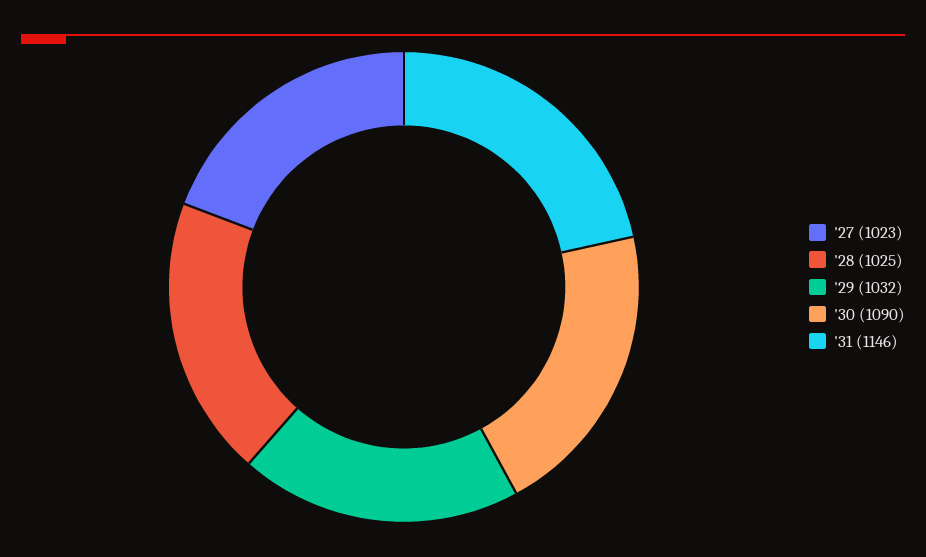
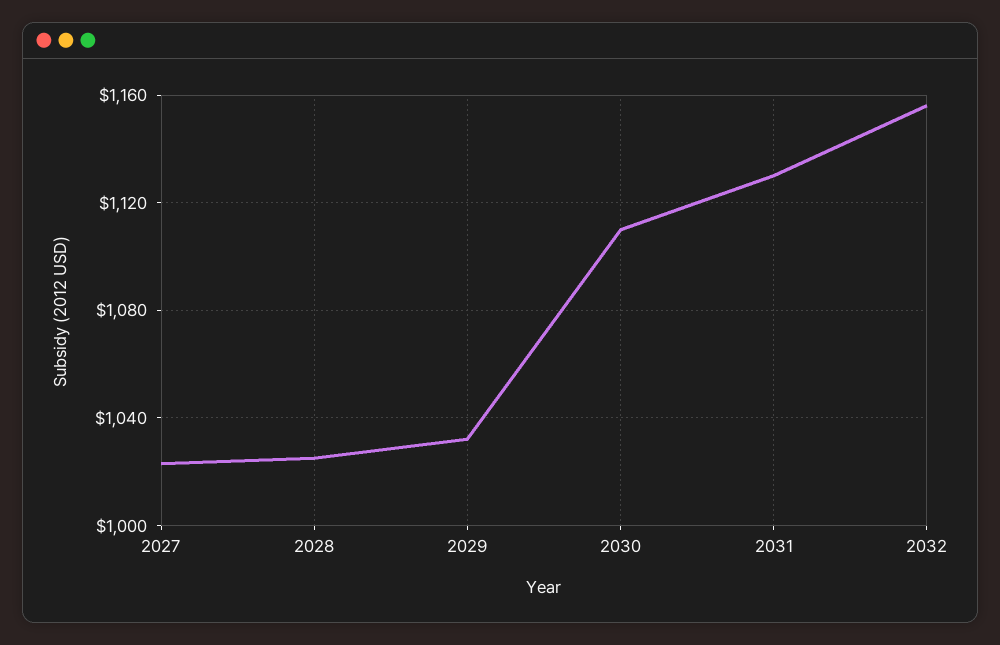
'30: 1090 -> 1110
'31: 1146 -> 1130
2032: none -> 1155

